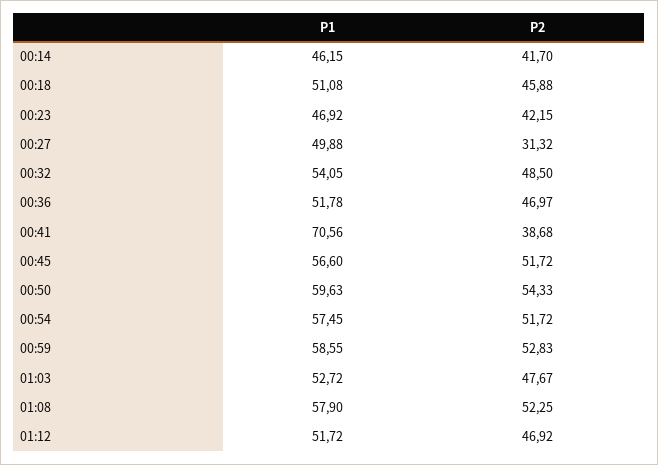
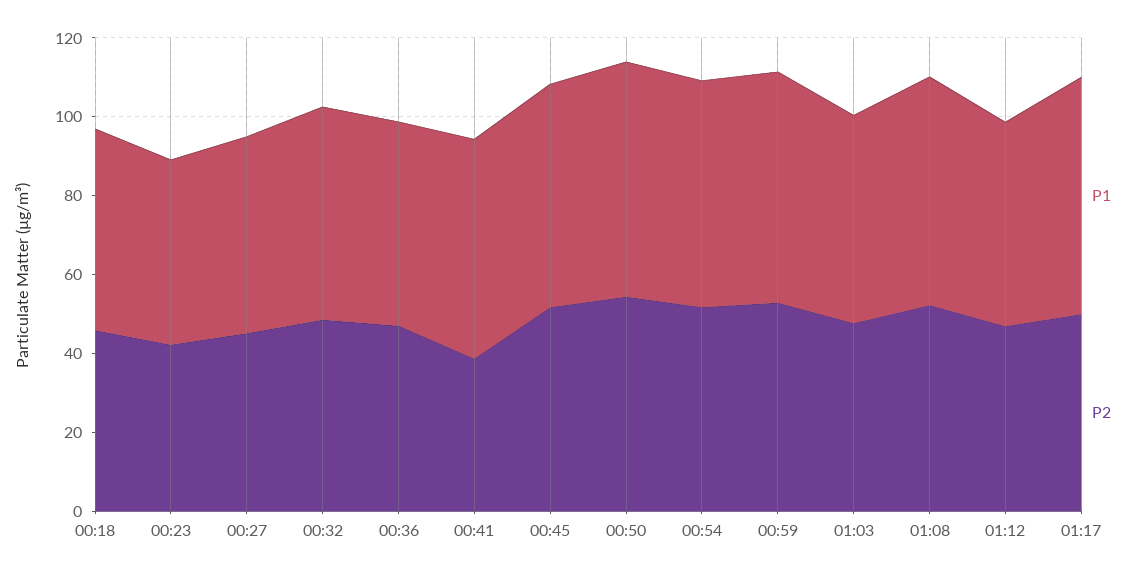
P1, 00:14: 46.15 -> none
P2, 00:14: 41.7 -> none
P2, 00:27: 31.32 -> 45
P1, 00:41: 70.56 -> 55
P1, 01:17: none -> 60
P2, 01:17: none -> 50

